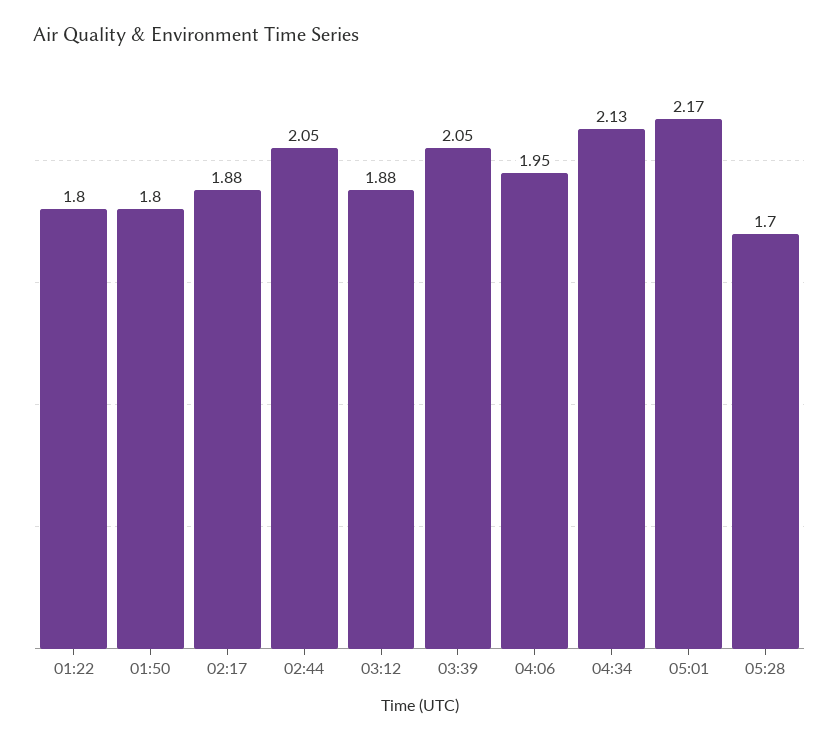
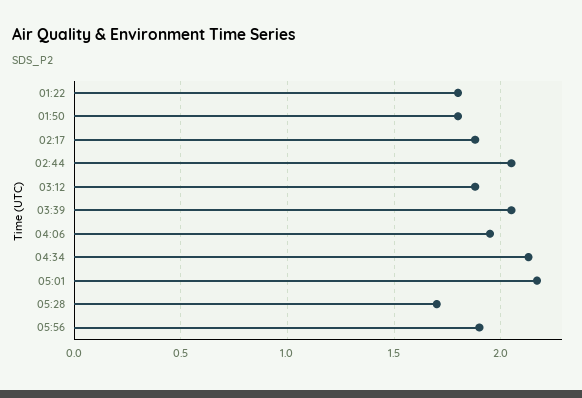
05:56: none -> 1.9

